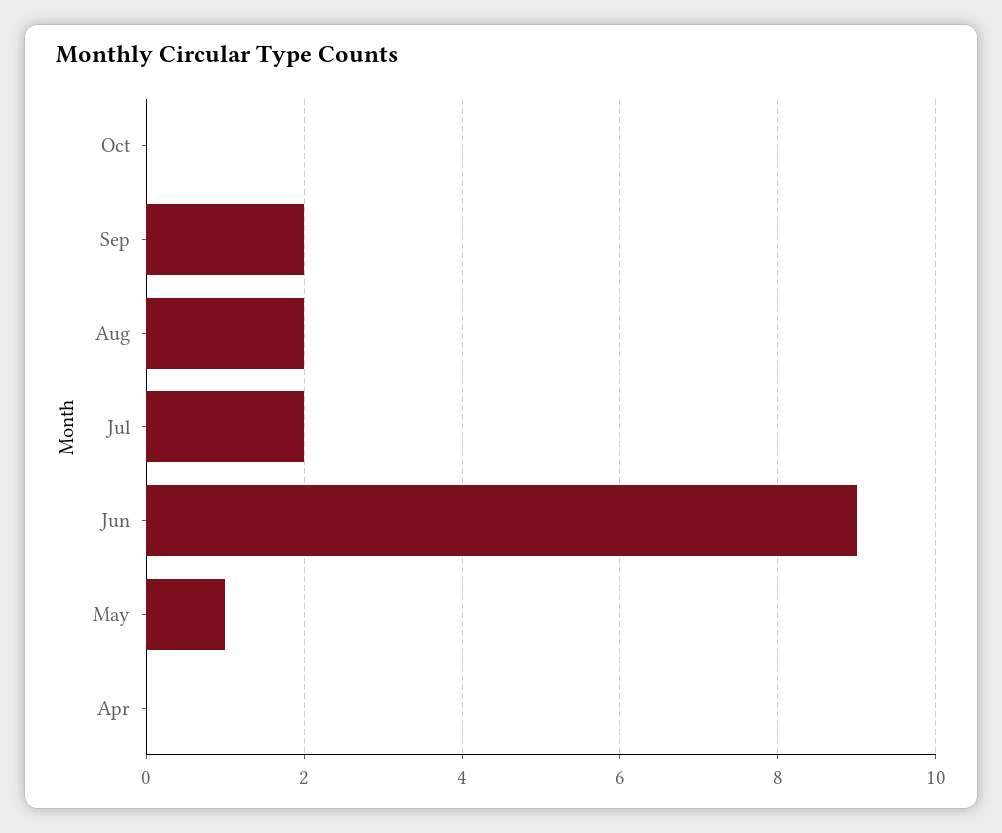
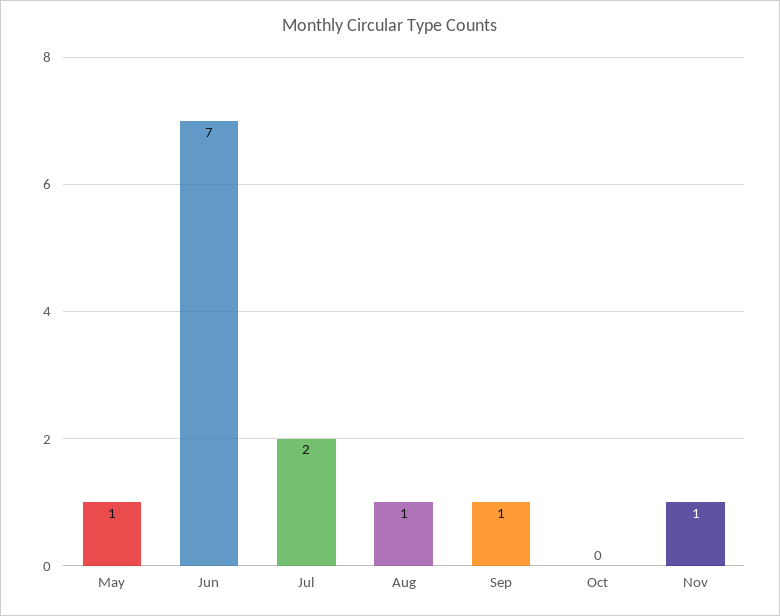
Sep: 2 -> 1
Aug: 2 -> 1
Jun: 9 -> 7
Apr: 0 -> none
Nov: none -> 1

